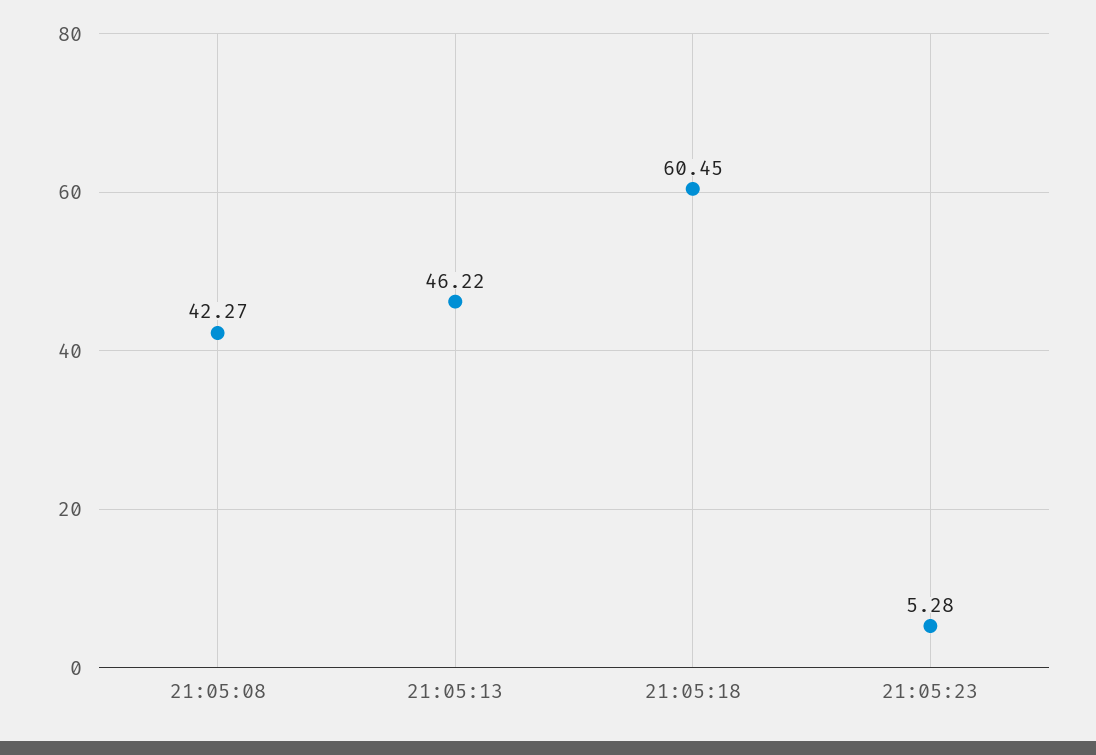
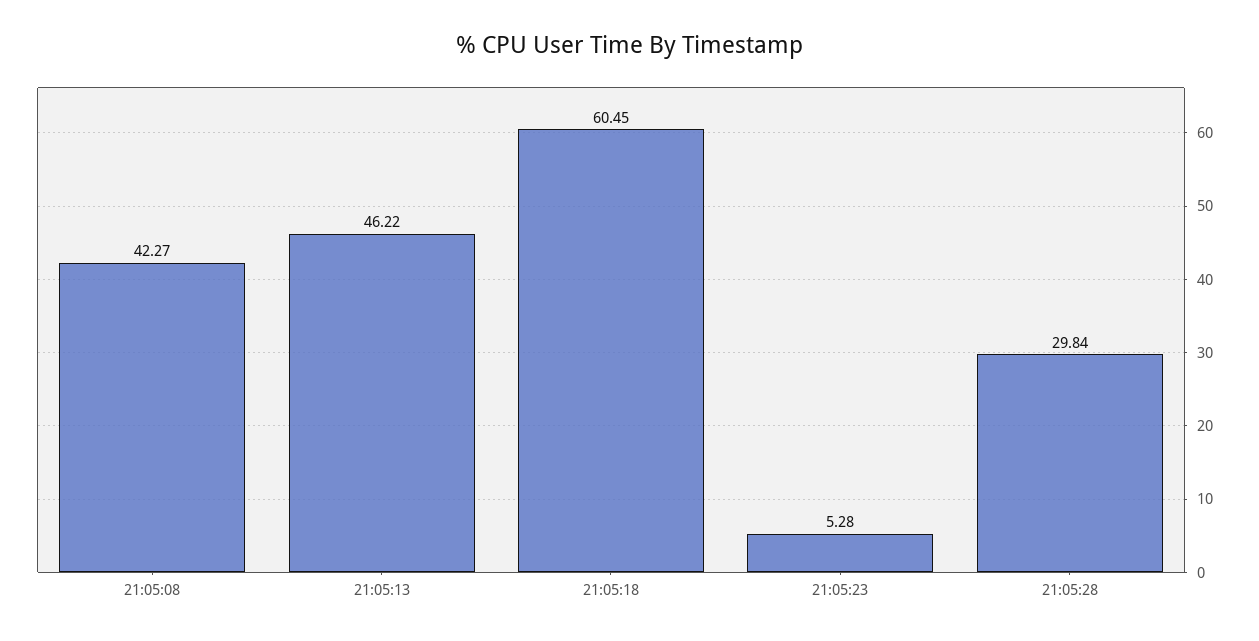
21:05:28: none -> 29.84

